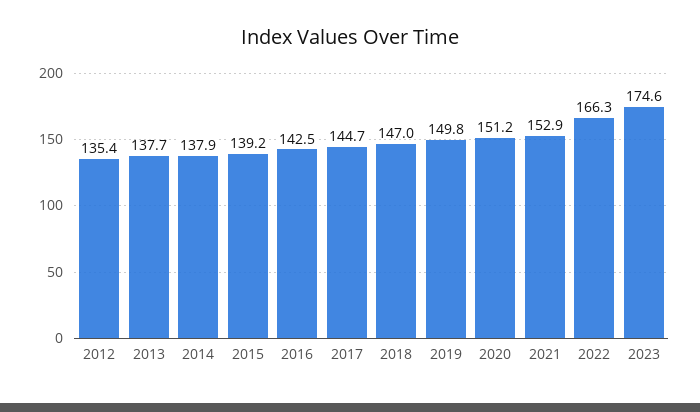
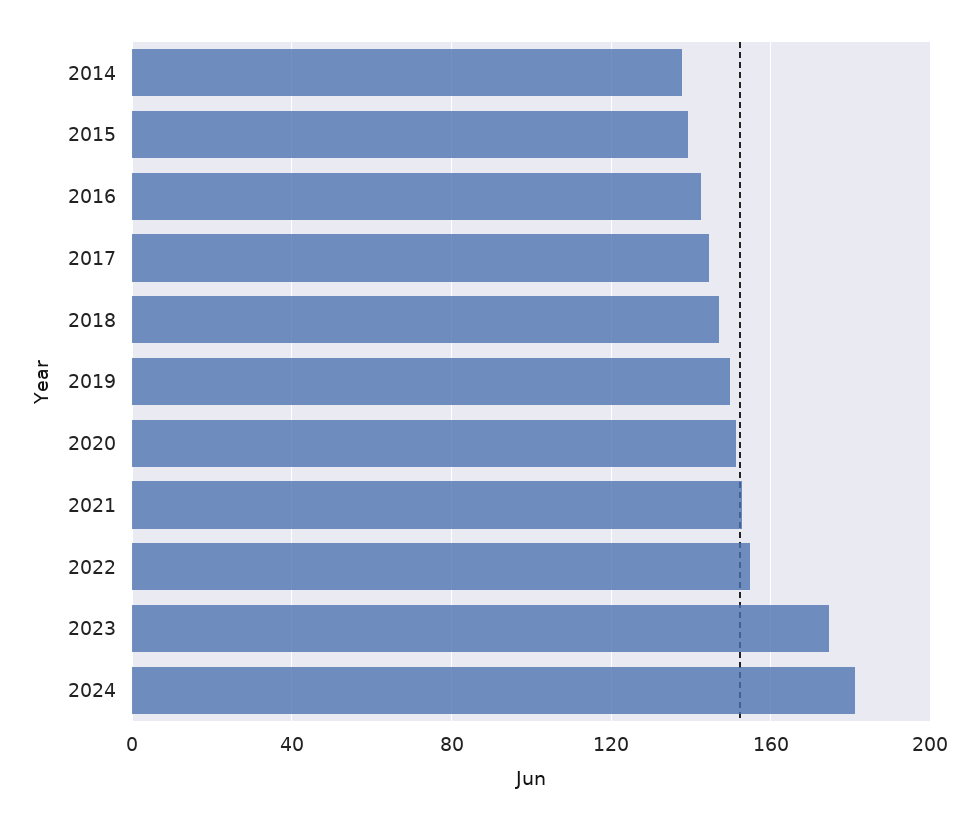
2012: 135.4 -> none
2013: 137.7 -> none
2022: 166.3 -> 155
2024: none -> 180

